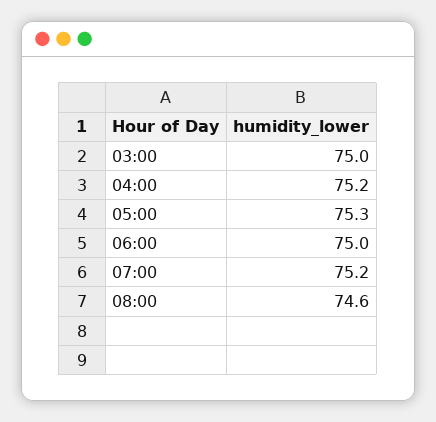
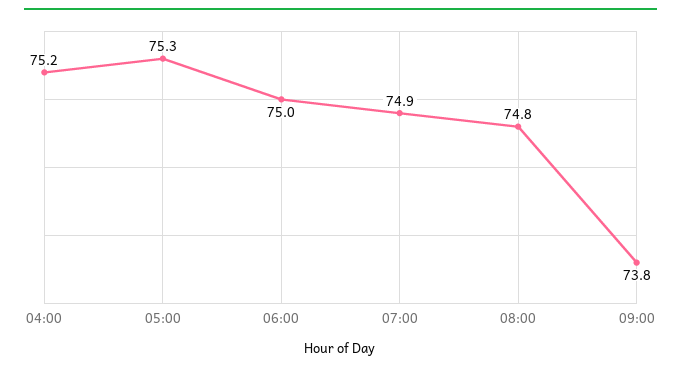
03:00: 75 -> none
07:00: 75.2 -> 74.9
08:00: 74.6 -> 74.8
09:00: none -> 73.8

